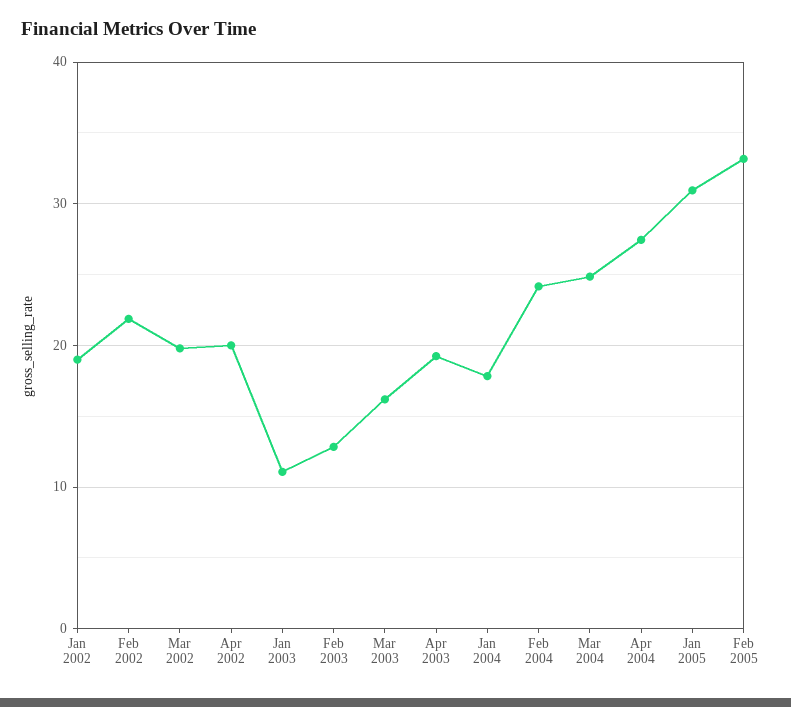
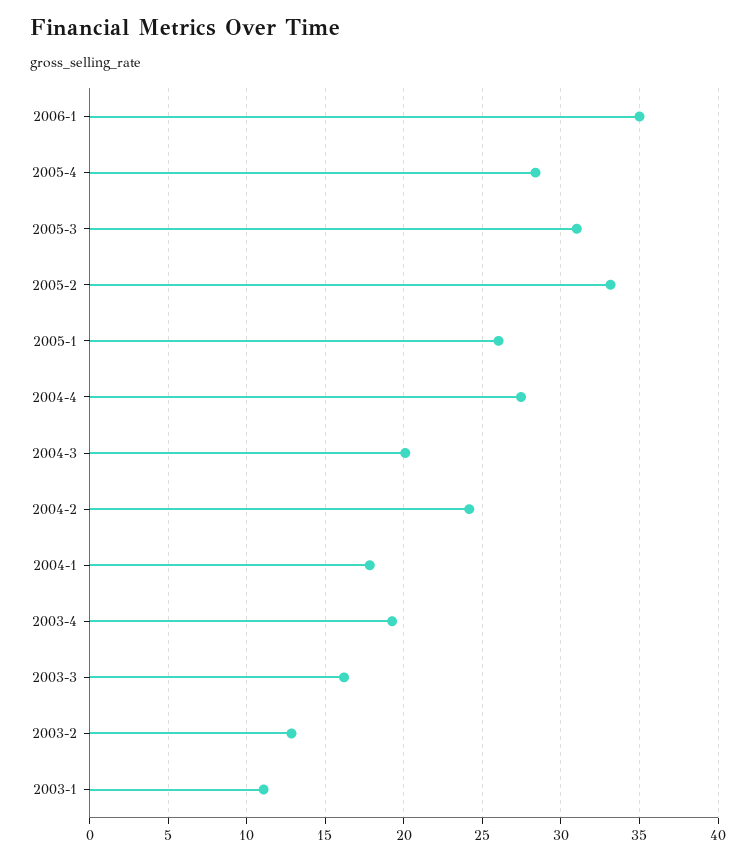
Jan 2002: 19 -> none
Feb 2002: 22 -> none
Mar 2002: 20 -> none
Apr 2002: 20 -> none
Mar 2004: 25 -> 20
Jan 2005: 31 -> 26
2006-1: none -> 35
2005-4: none -> 28.5
2005-3: none -> 31

